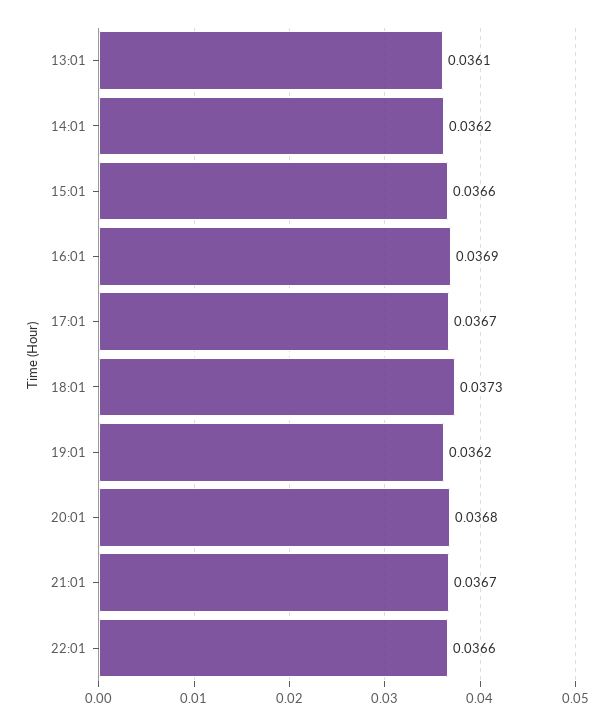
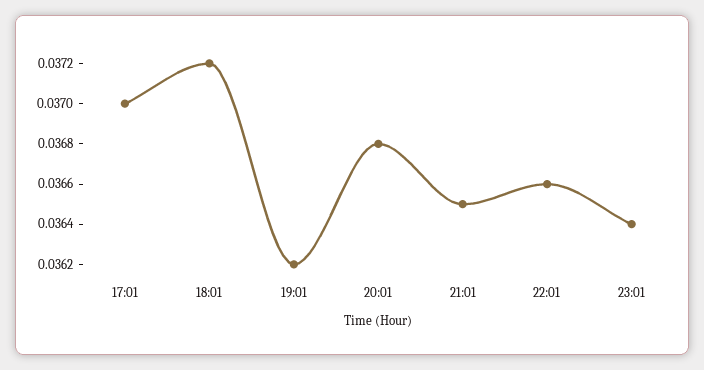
13:01: 0.0361 -> none
14:01: 0.0362 -> none
15:01: 0.0366 -> none
16:01: 0.0369 -> none
17:01: 0.0367 -> 0.037
18:01: 0.0373 -> 0.0372
21:01: 0.0367 -> 0.0365
23:01: none -> 0.0364

